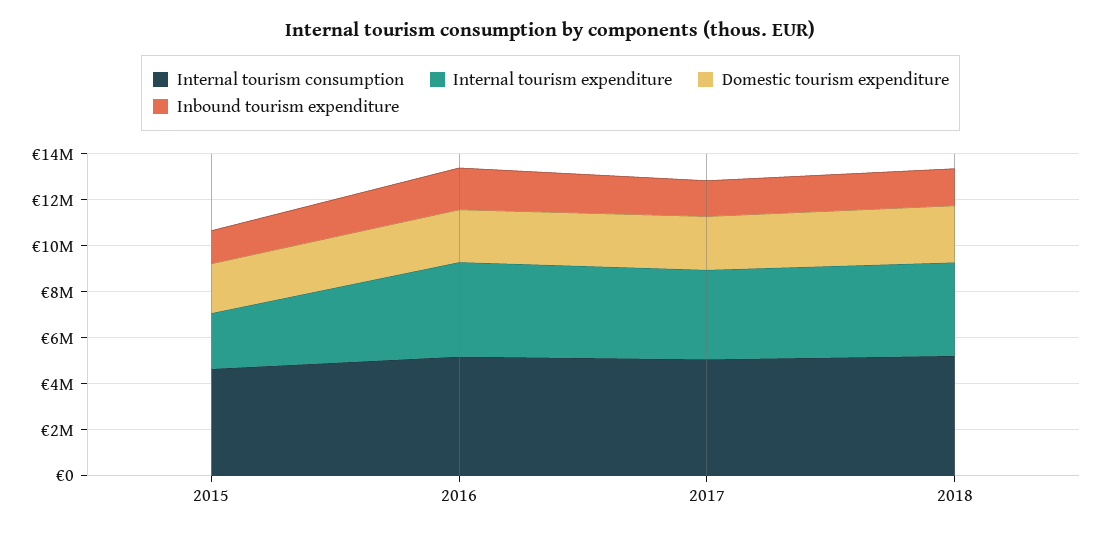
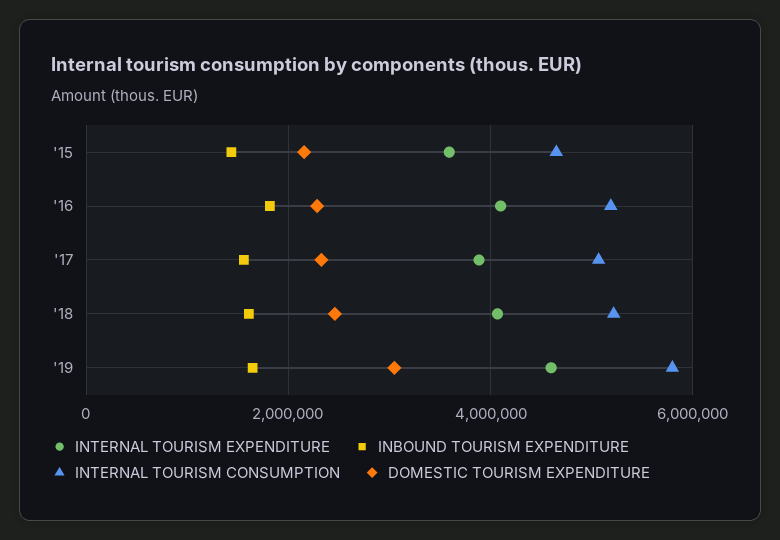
Internal tourism expenditure, 2015: 2500000 -> 3600000
Internal tourism expenditure, '19: none -> 4600000
Inbound tourism expenditure, '19: none -> 1600000
Internal tourism consumption, '19: none -> 5800000
Domestic tourism expenditure, '19: none -> 3000000

